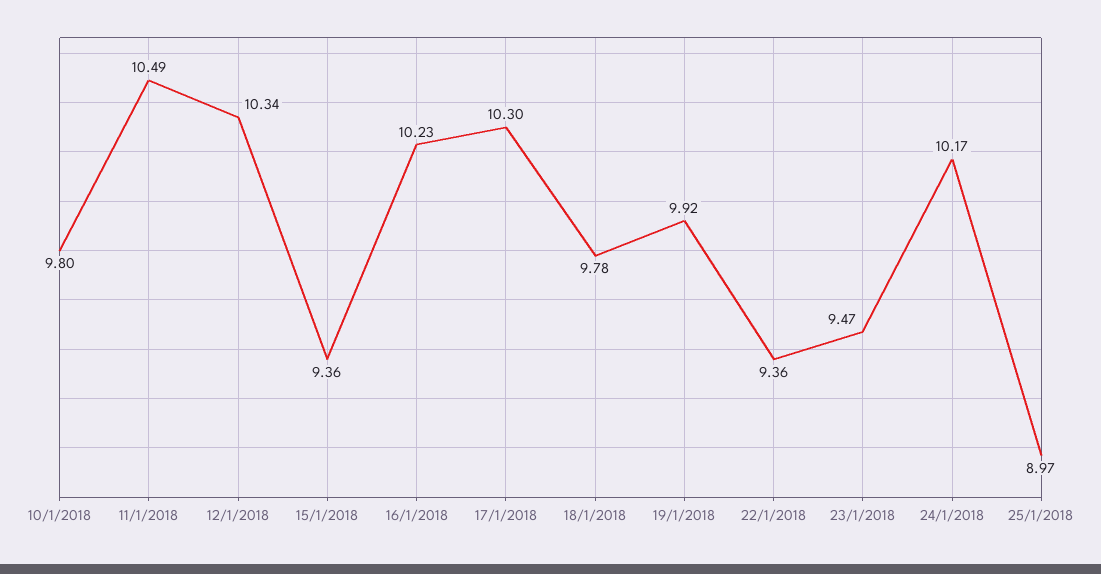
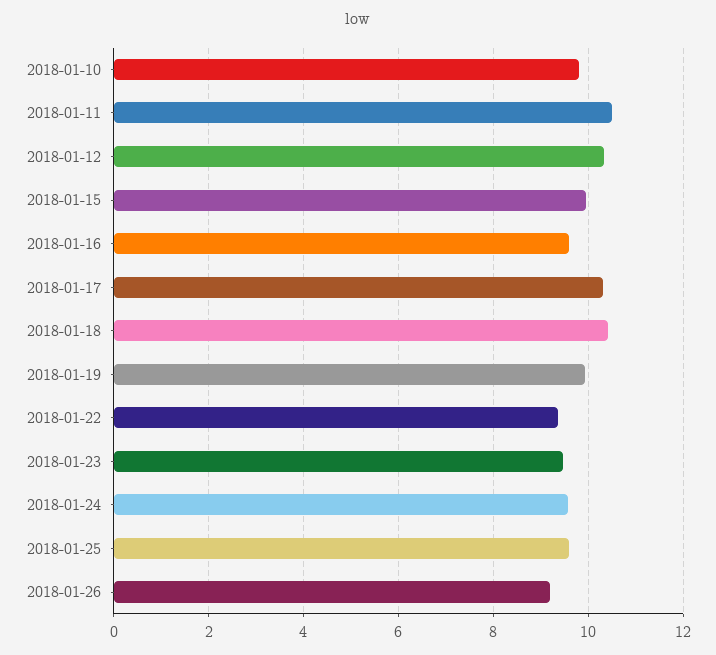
15/1/2018: 9.36 -> 10
16/1/2018: 10.23 -> 9.6
18/1/2018: 9.78 -> 10.4
24/1/2018: 10.17 -> 9.6
25/1/2018: 8.97 -> 9.6
2018-01-26: none -> 9.2

